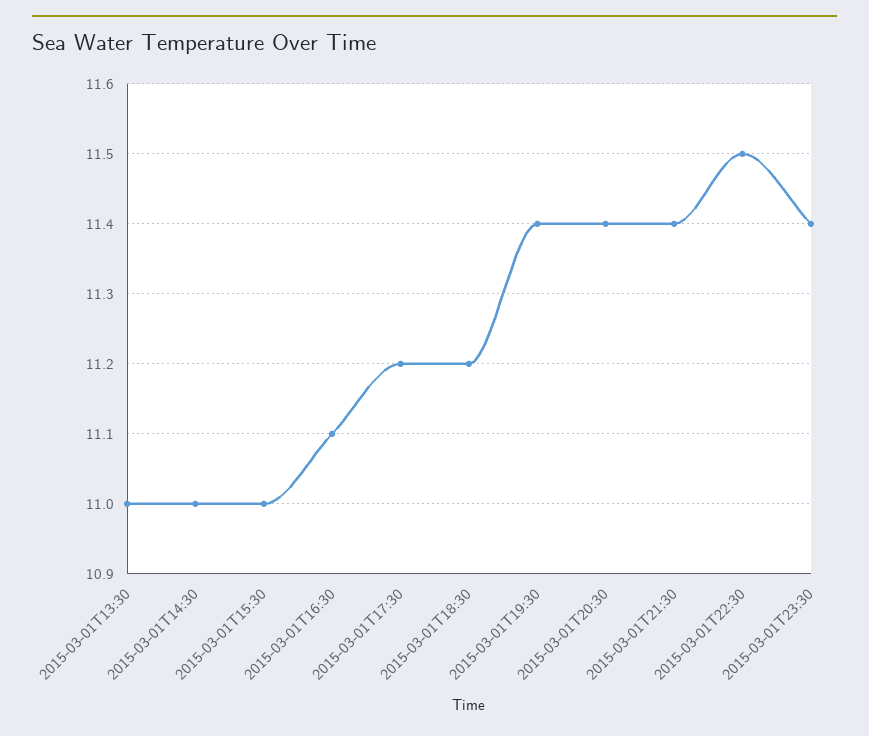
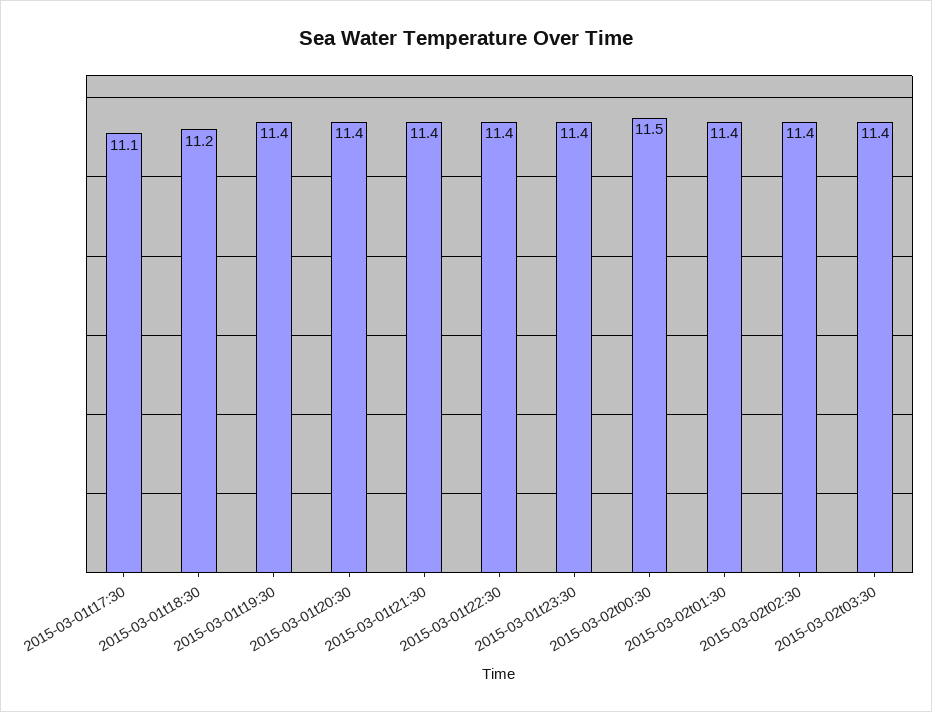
2015-03-01T13:30: 11 -> none
2015-03-01T14:30: 11 -> none
2015-03-01T15:30: 11 -> none
2015-03-01T16:30: 11.1 -> none
2015-03-01T17:30: 11.2 -> 11.1
2015-03-01T22:30: 11.5 -> 11.4
2015-03-02t00:30: none -> 11.5
2015-03-02t01:30: none -> 11.4
2015-03-02t02:30: none -> 11.4
2015-03-02t03:30: none -> 11.4

